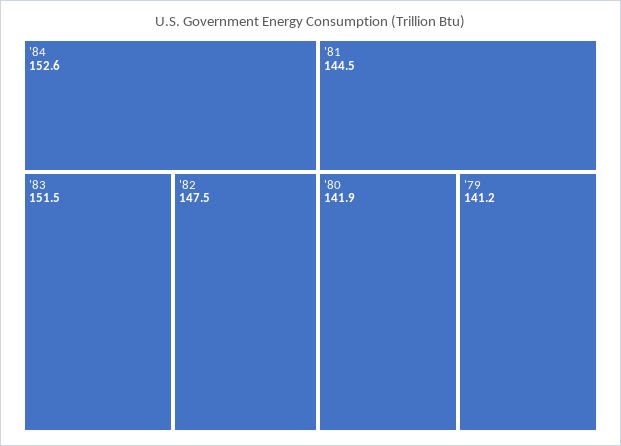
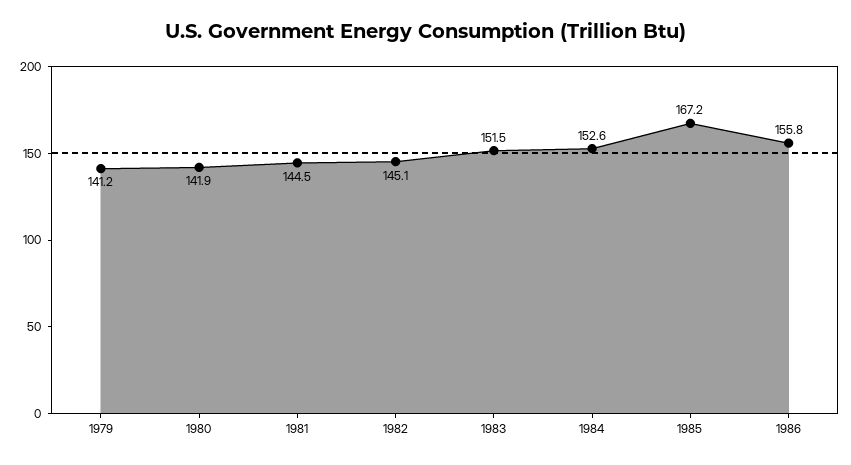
'82: 147.5 -> 145.1
1985: none -> 167.2
1986: none -> 155.8

